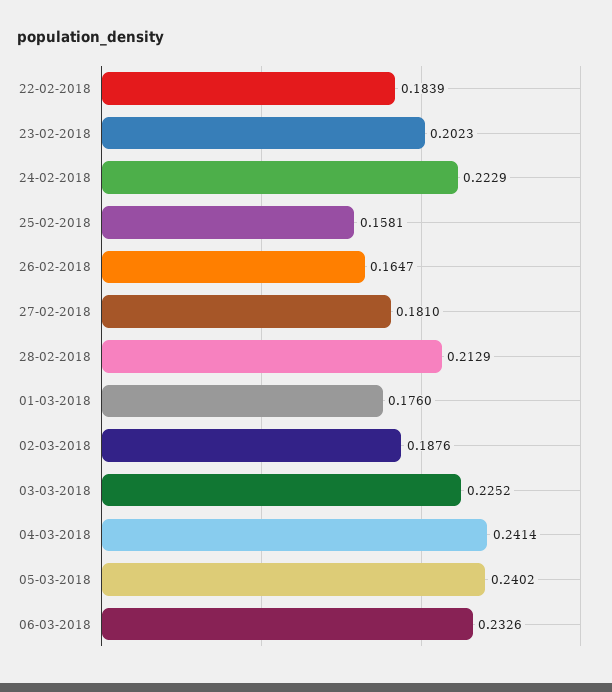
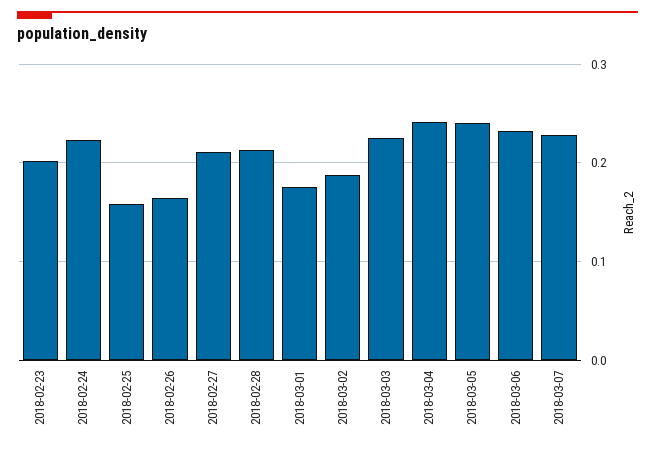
22-02-2018: 0.1839 -> none
27-02-2018: 0.181 -> 0.21
2018-03-07: none -> 0.23

